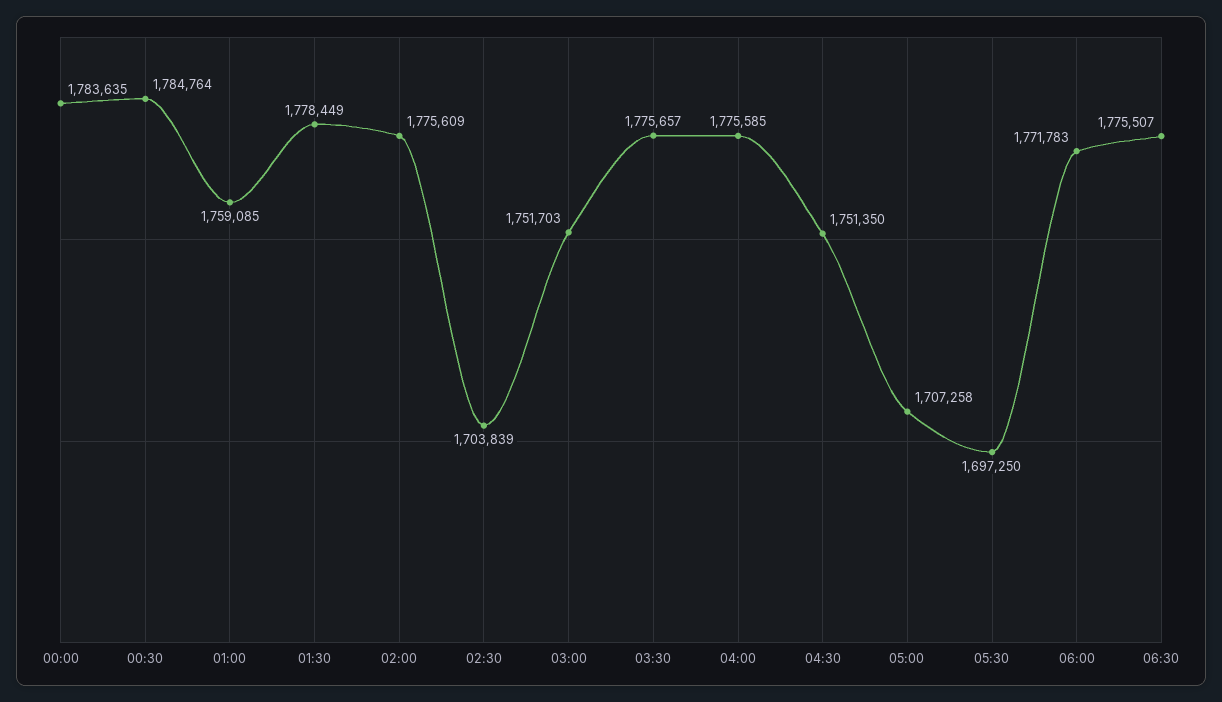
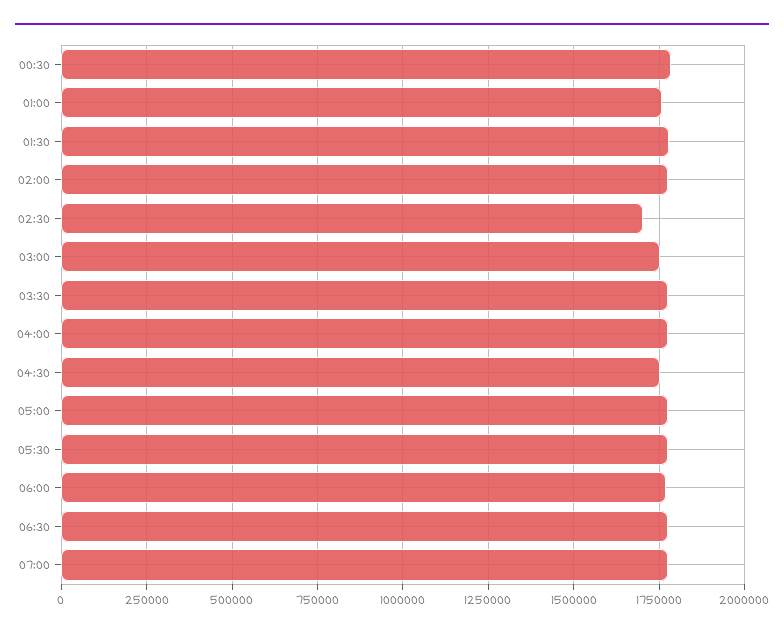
00:00: 1783635 -> none
05:00: 1707258 -> 1775000
05:30: 1697250 -> 1775000
07:00: none -> 1775000

